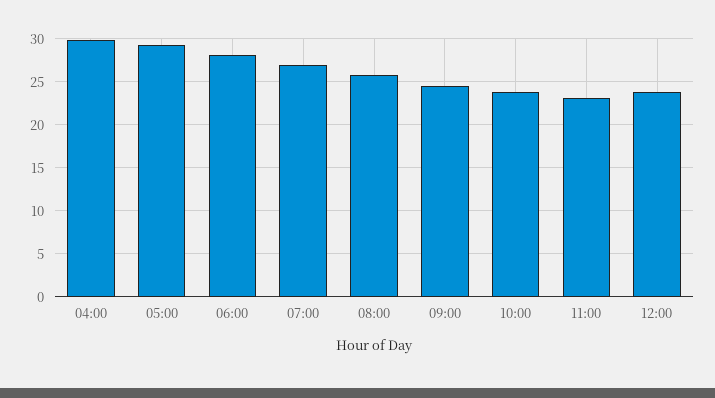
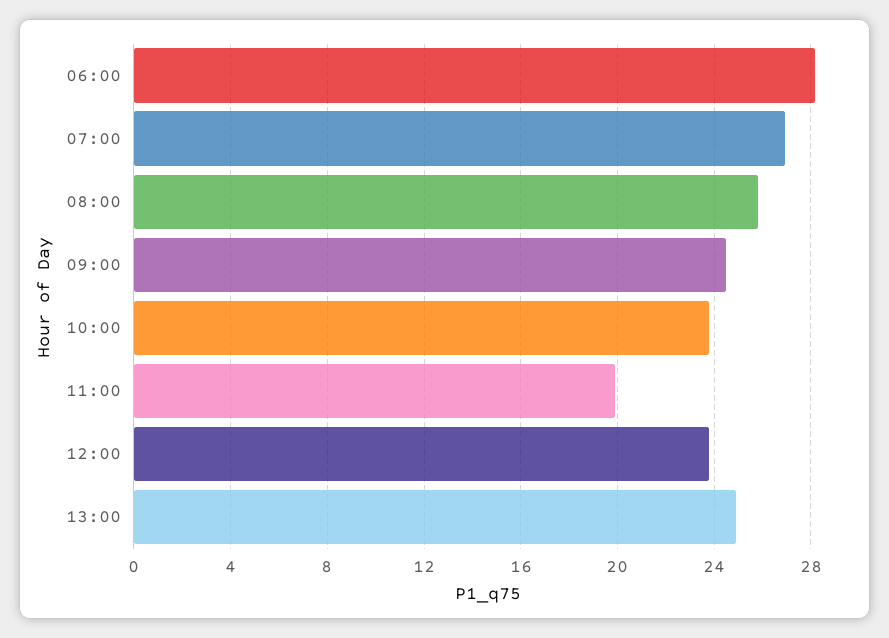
04:00: 30 -> none
05:00: 29 -> none
11:00: 23 -> 20
13:00: none -> 25

